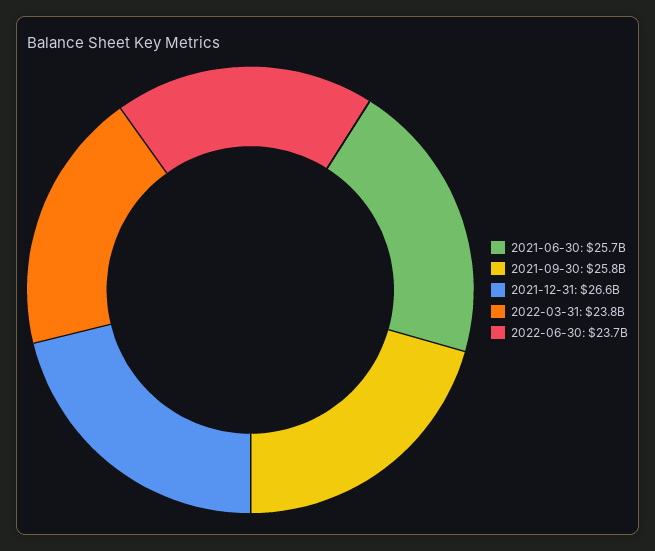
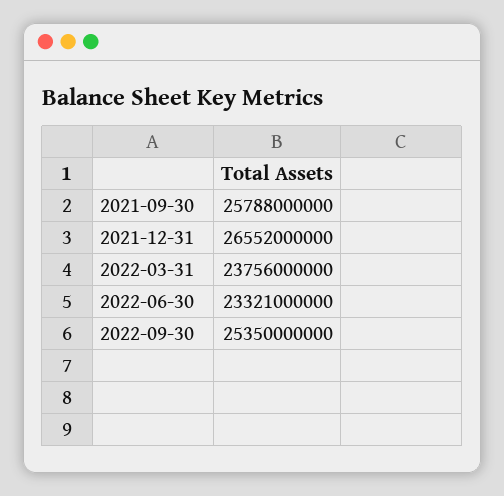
2021-06-30: 25700000000 -> none
2022-06-30: 23700000000 -> 23321000000
2022-09-30: none -> 25350000000

